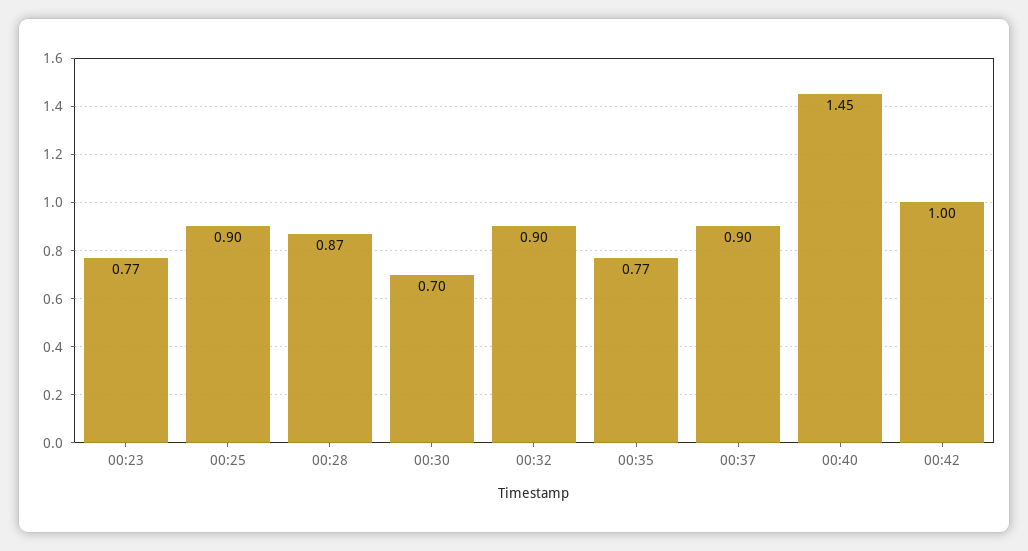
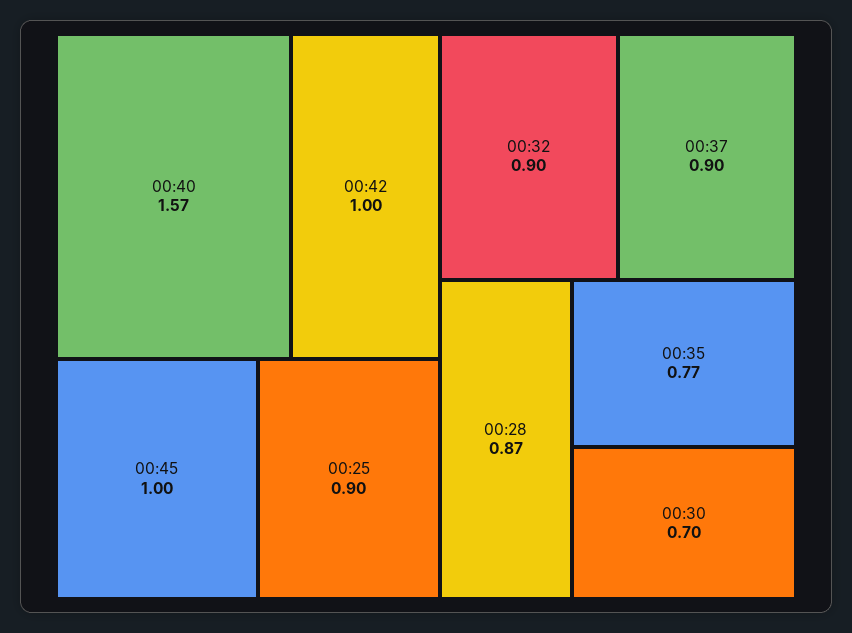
00:23: 0.77 -> none
00:40: 1.45 -> 1.57
00:45: none -> 1

